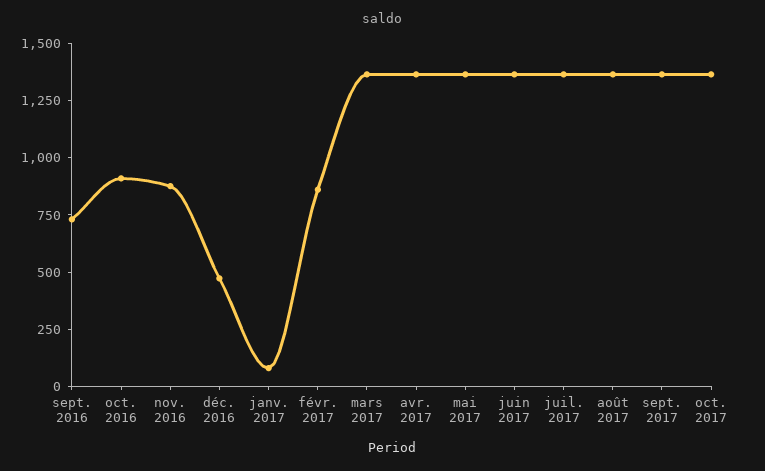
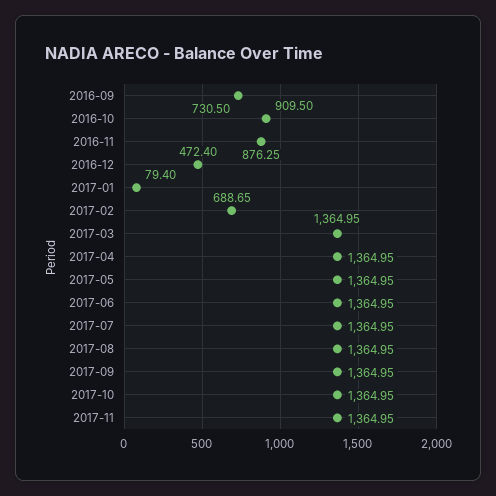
févr. 2017: 850 -> 688.65
2017-11: none -> 1364.95

